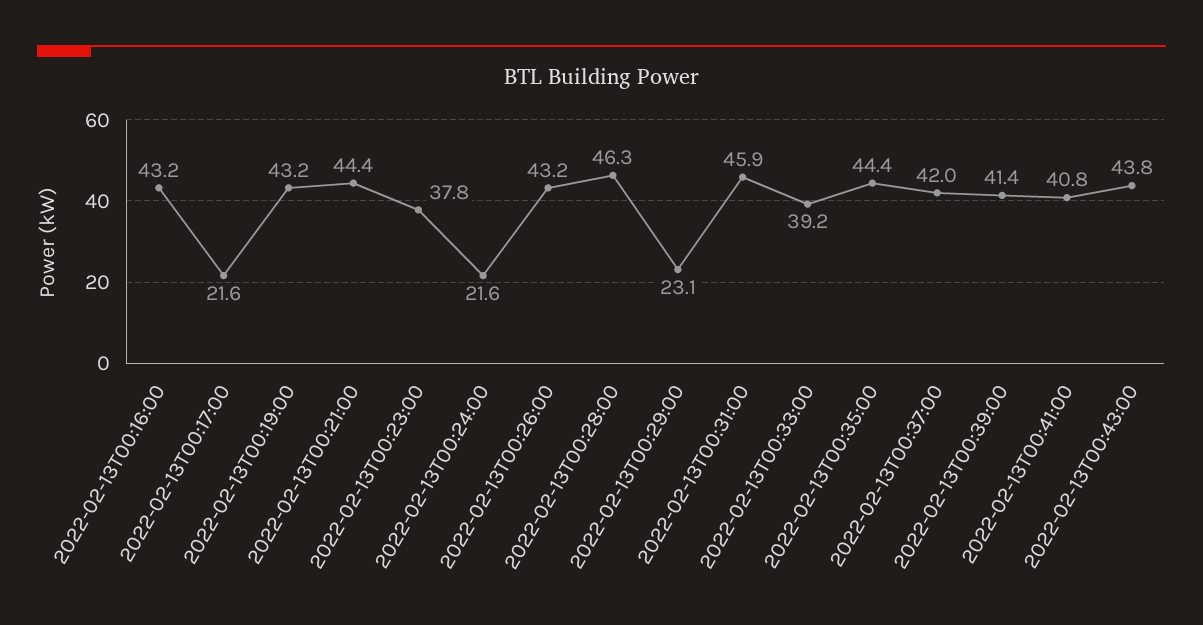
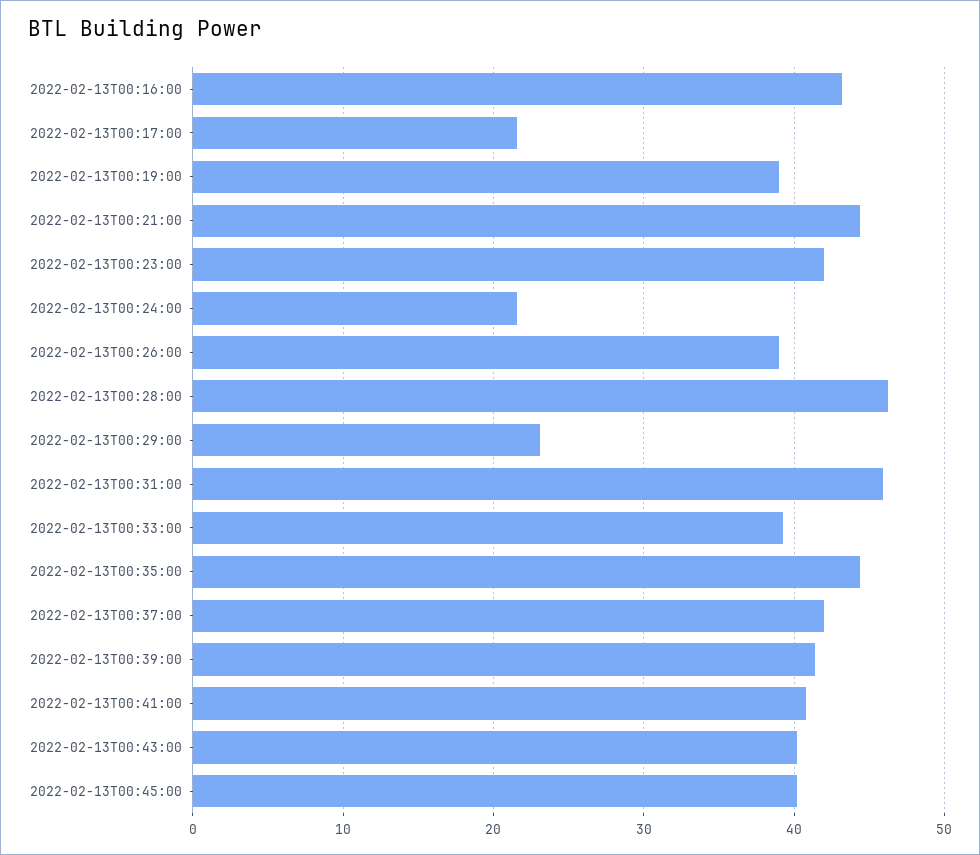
2022-02-13T00:19:00: 43.2 -> 39
2022-02-13T00:23:00: 37.8 -> 42
2022-02-13T00:26:00: 43.2 -> 39
2022-02-13T00:43:00: 43.8 -> 40
2022-02-13T00:45:00: none -> 40

